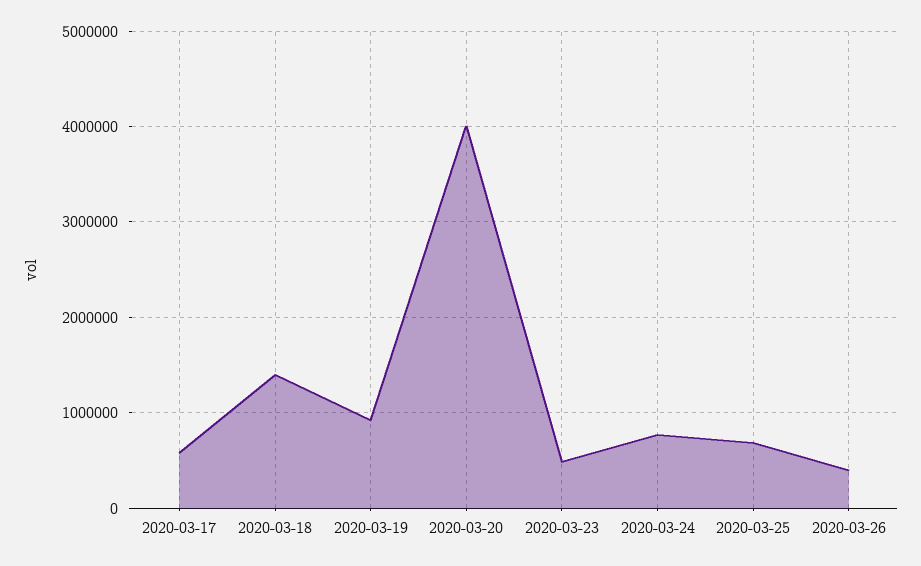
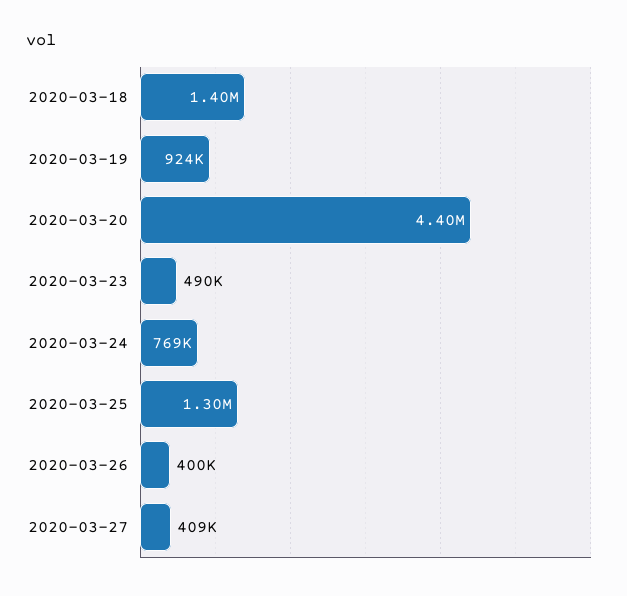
2020-03-17: 600000 -> none
2020-03-20: 4000000 -> 4400000
2020-03-25: 700000 -> 1300000
2020-03-27: none -> 409000

